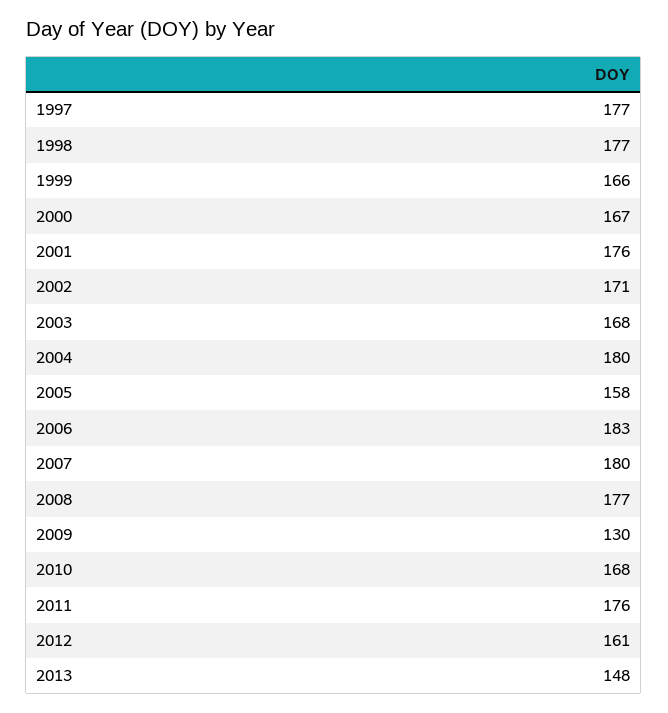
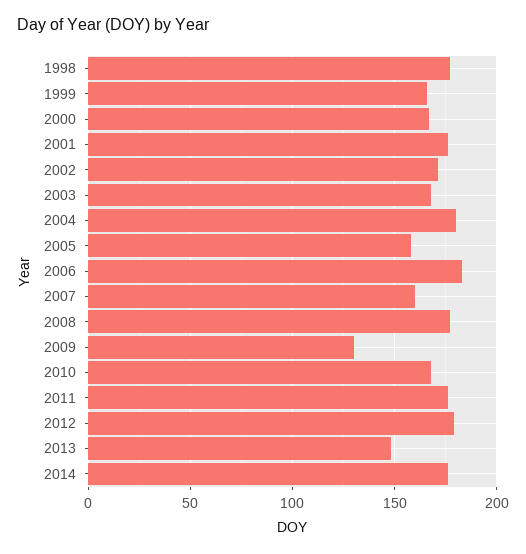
1997: 177 -> none
2007: 180 -> 160
2012: 161 -> 180
2014: none -> 175

